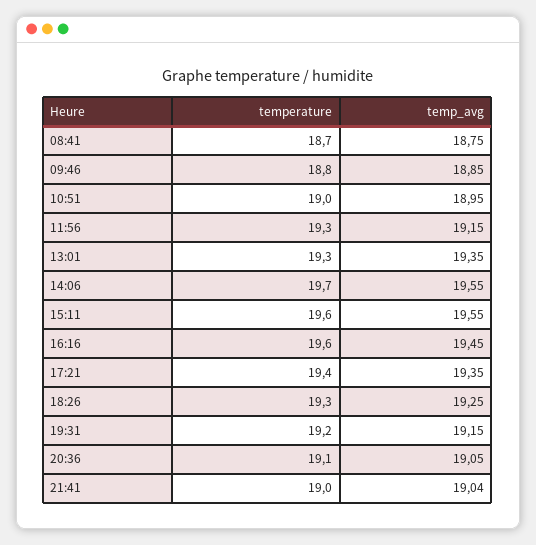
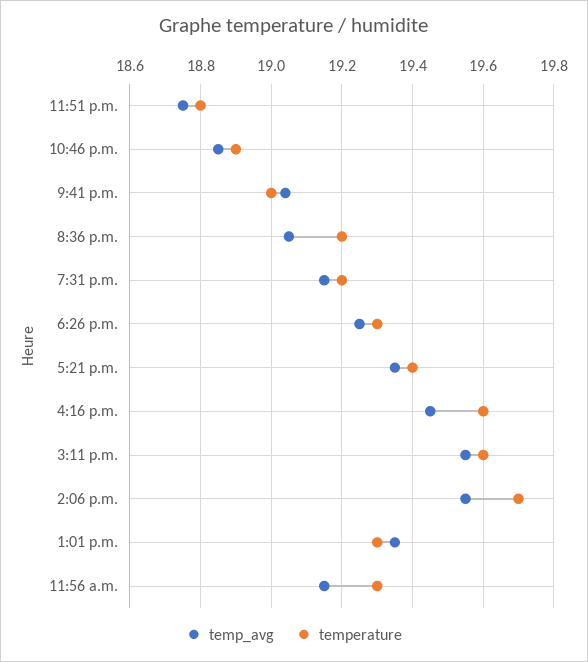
temperature, 08:41: 18.7 -> none
temp_avg, 08:41: 18.75 -> none
temperature, 09:46: 18.8 -> none
temp_avg, 09:46: 18.85 -> none
temperature, 10:51: 19 -> none
temp_avg, 10:51: 18.95 -> none
temperature, 20:36: 19.1 -> 19.2
temp_avg, 11:51 p.m.: none -> 18.75
temperature, 11:51 p.m.: none -> 18.8
temp_avg, 10:46 p.m.: none -> 18.85
temperature, 10:46 p.m.: none -> 18.9

